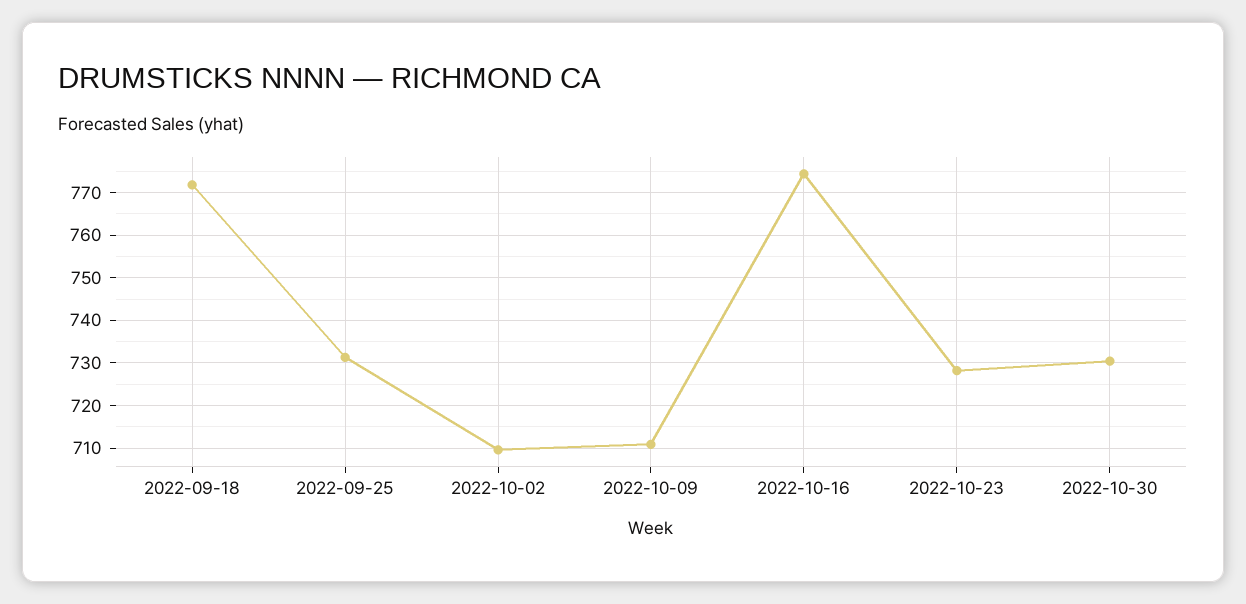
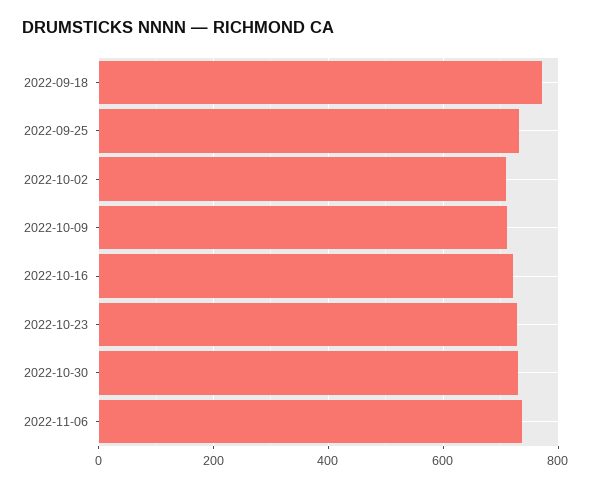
2022-10-16: 774 -> 720
2022-11-06: none -> 740

